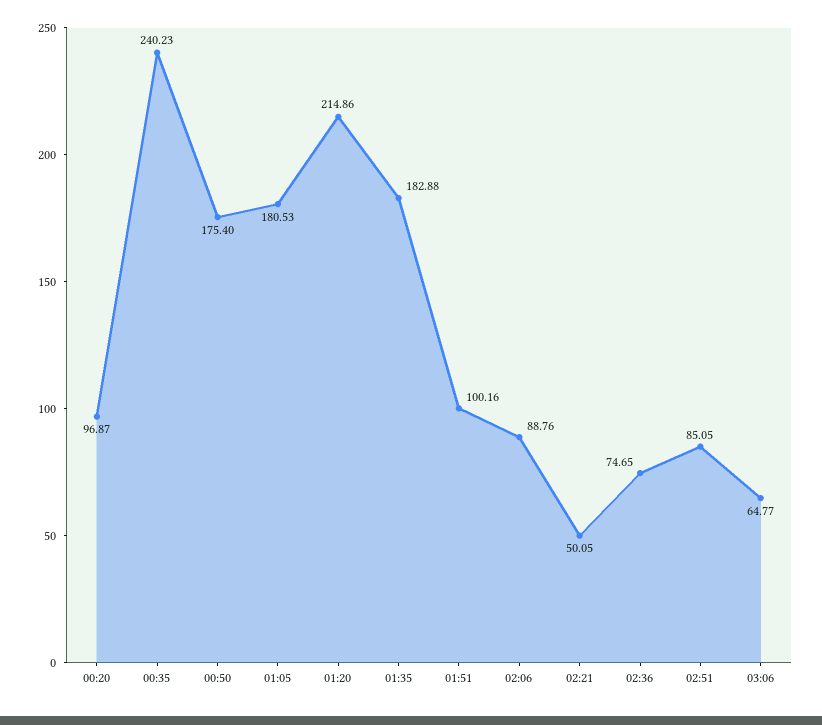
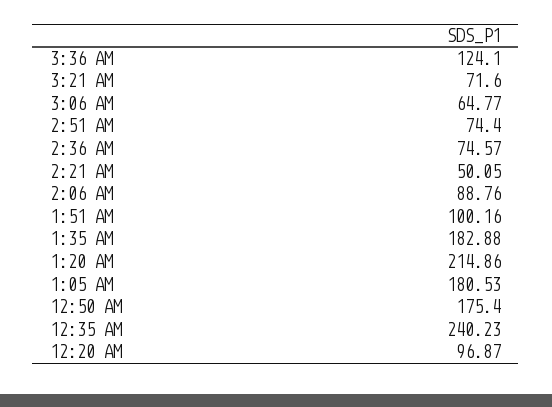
02:36: 74.65 -> 74.57
02:51: 85.05 -> 74.4
3:36 AM: none -> 124.1
3:21 AM: none -> 71.6

